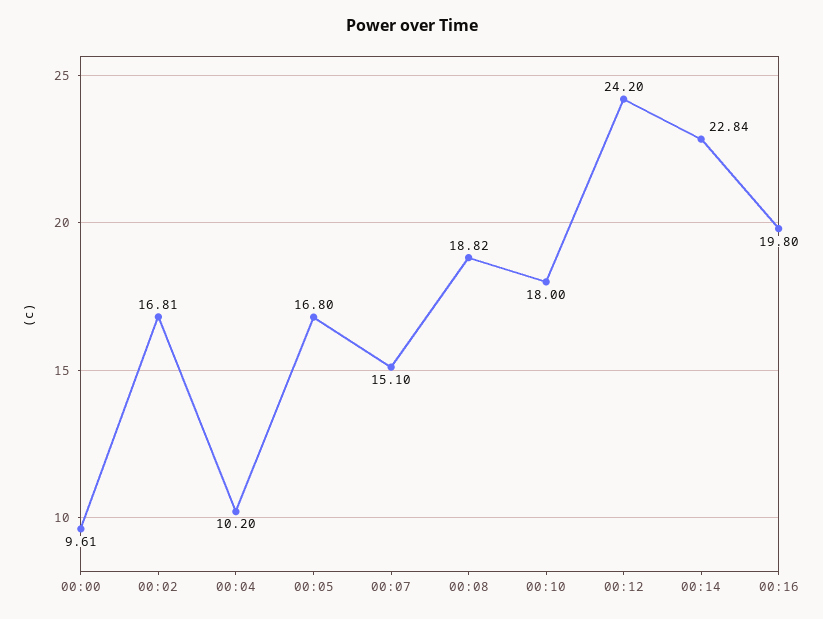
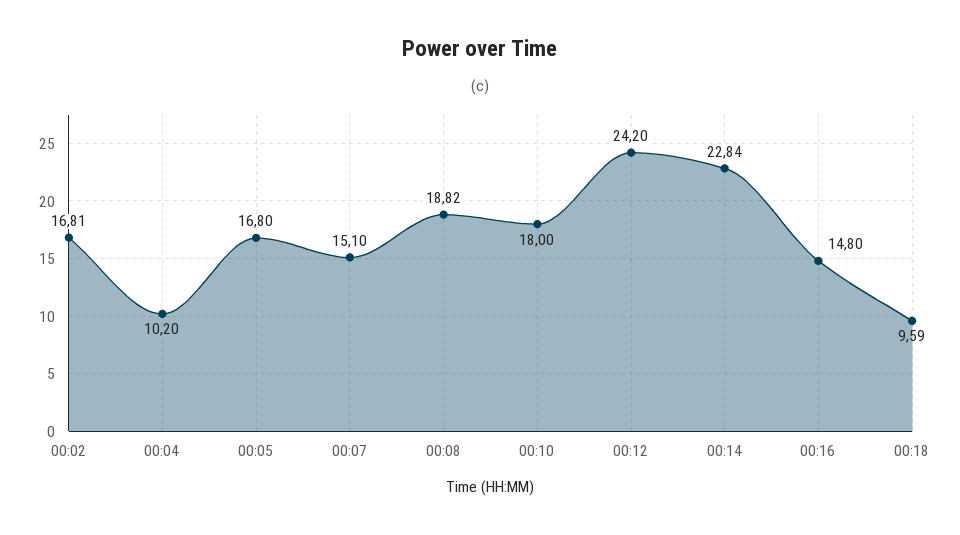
00:00: 9.61 -> none
00:16: 19.8 -> 14.8
00:18: none -> 9.59

